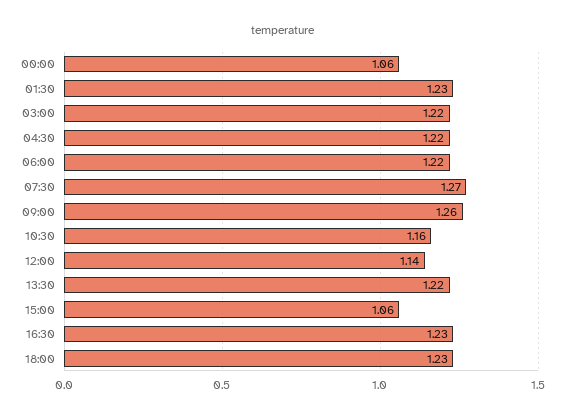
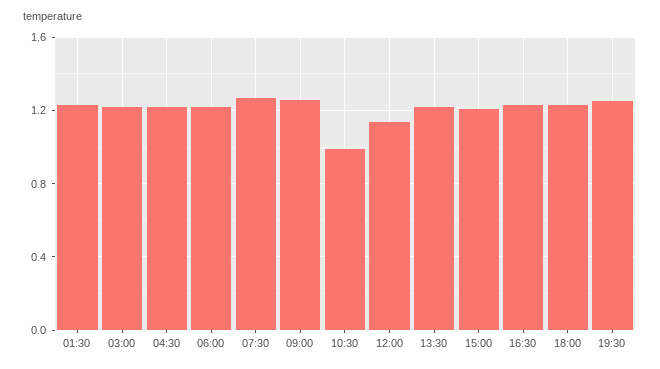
00:00: 1.06 -> none
10:30: 1.16 -> 1
15:00: 1.06 -> 1.2
19:30: none -> 1.25

